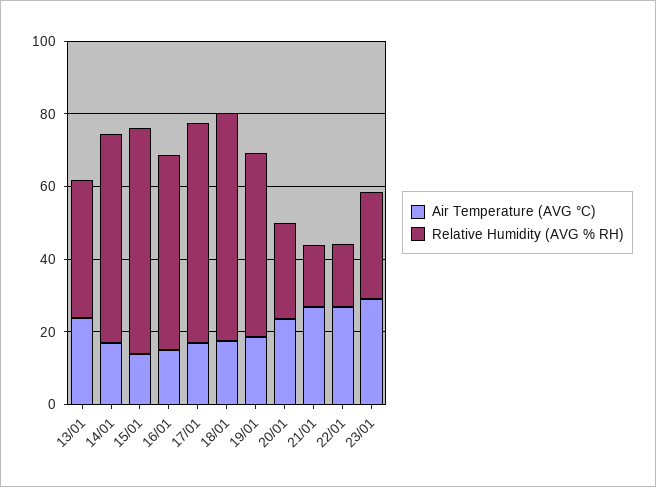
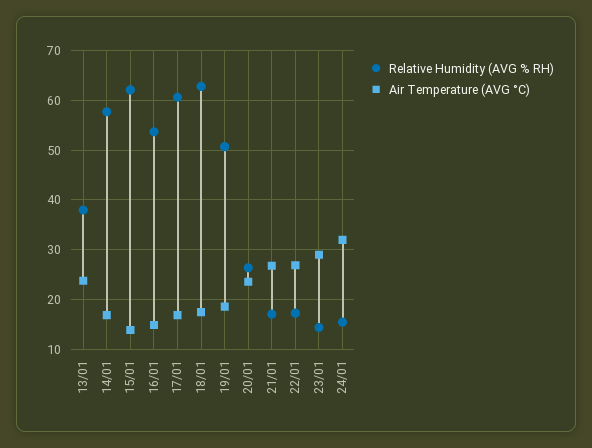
Relative Humidity (AVG % RH), 23/01: 30 -> 14
Relative Humidity (AVG % RH), 24/01: none -> 16
Air Temperature (AVG °C), 24/01: none -> 32

